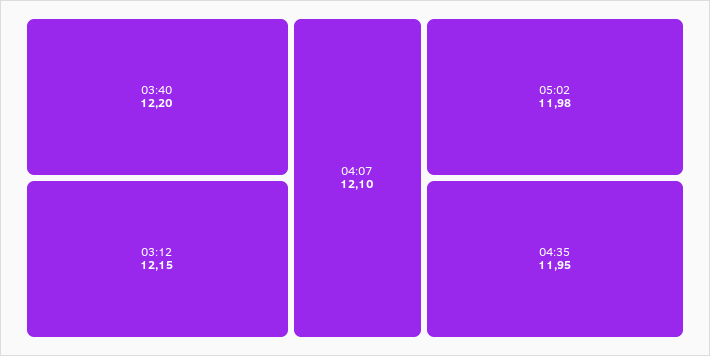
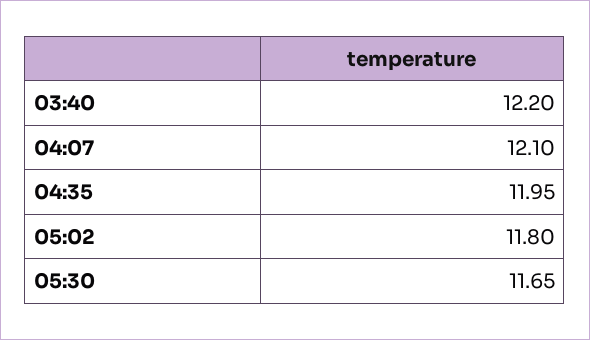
03:12: 12.15 -> none
05:02: 11.98 -> 11.8
05:30: none -> 11.65

